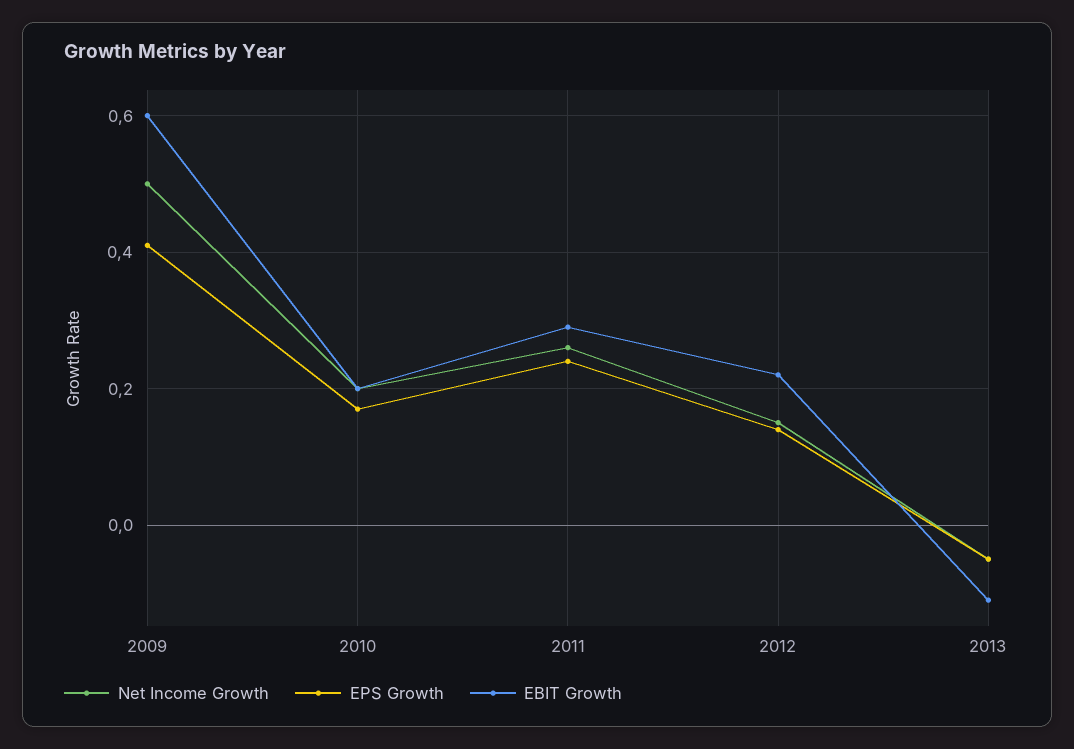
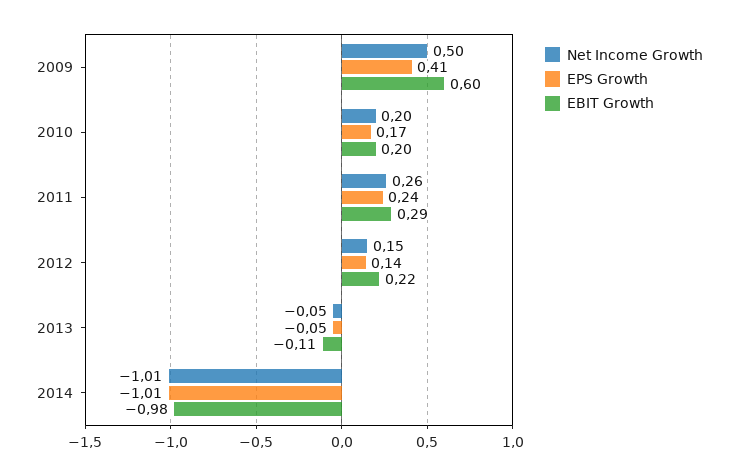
Net Income Growth, 2014: none -> -1.01
EPS Growth, 2014: none -> -1.01
EBIT Growth, 2014: none -> -0.98

